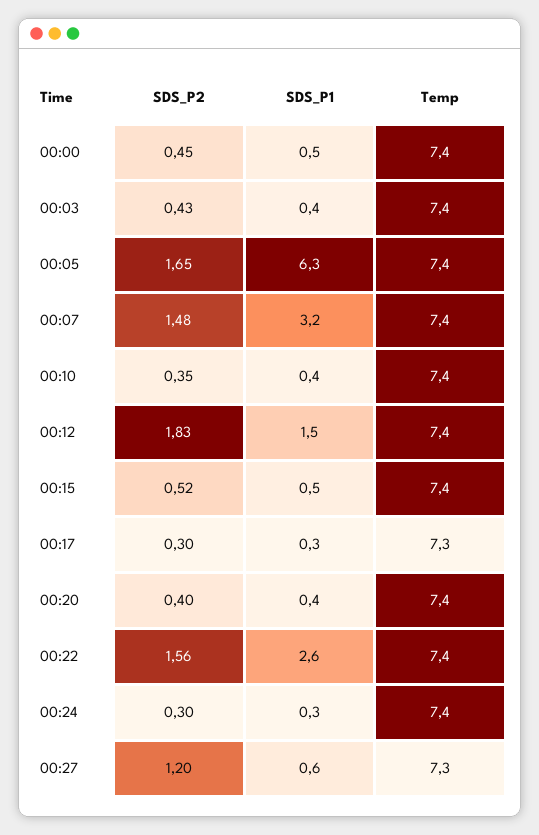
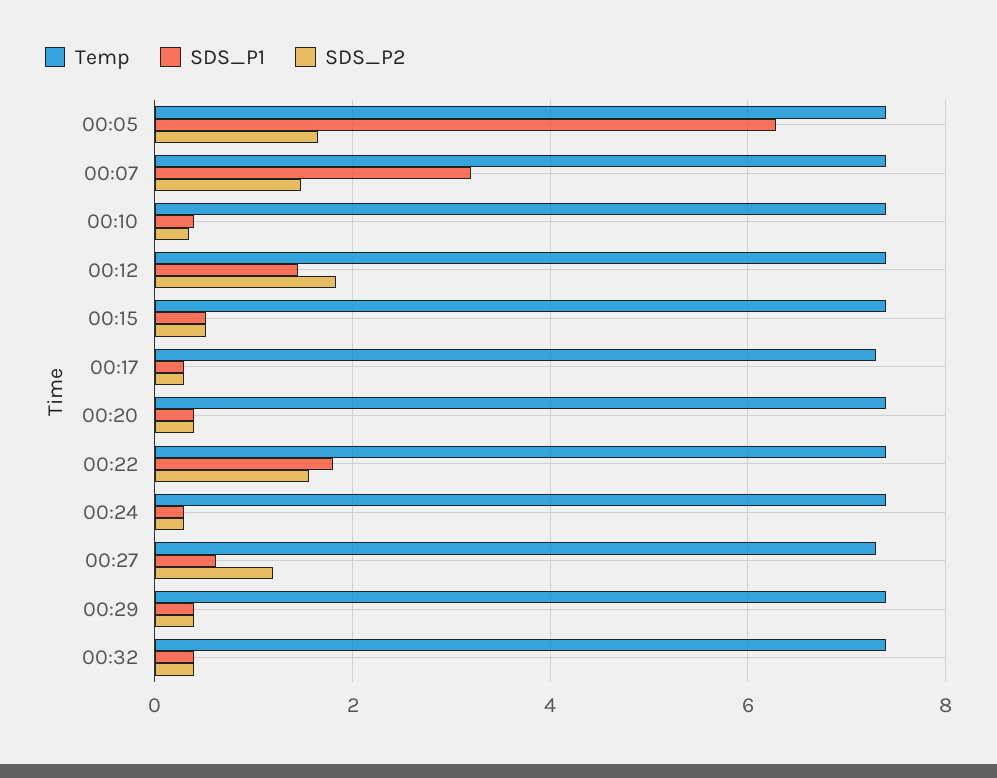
SDS_P2, 00:00: 0.45 -> none
SDS_P1, 00:00: 0.5 -> none
Temp, 00:00: 7.4 -> none
SDS_P2, 00:03: 0.43 -> none
SDS_P1, 00:03: 0.4 -> none
Temp, 00:03: 7.4 -> none
SDS_P1, 00:22: 2.6 -> 1.8
Temp, 00:29: none -> 7.4
SDS_P1, 00:29: none -> 0.4
SDS_P2, 00:29: none -> 0.4
Temp, 00:32: none -> 7.4
SDS_P1, 00:32: none -> 0.4
SDS_P2, 00:32: none -> 0.4

